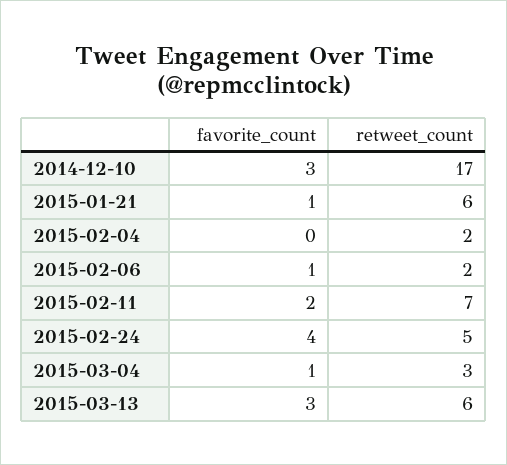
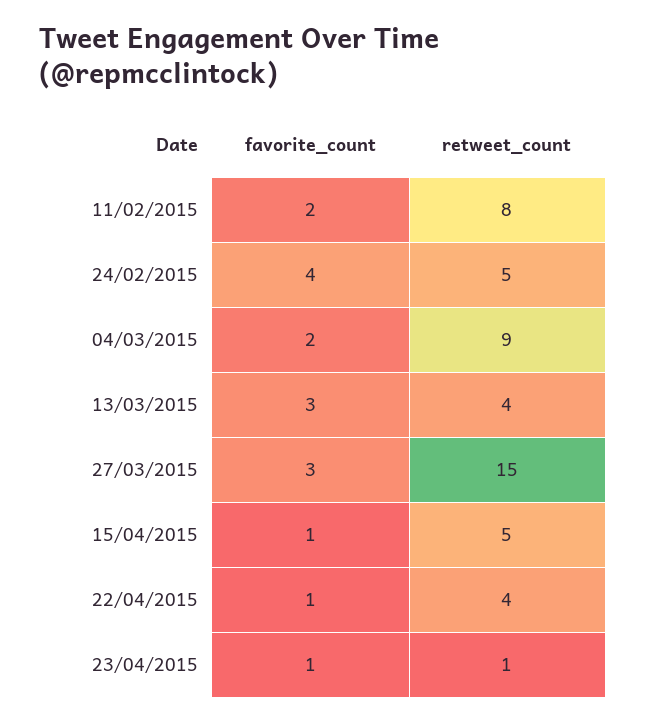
favorite_count, 2014-12-10: 3 -> none
retweet_count, 2014-12-10: 17 -> none
favorite_count, 2015-01-21: 1 -> none
retweet_count, 2015-01-21: 6 -> none
favorite_count, 2015-02-04: 0 -> none
retweet_count, 2015-02-04: 2 -> none
favorite_count, 2015-02-06: 1 -> none
retweet_count, 2015-02-06: 2 -> none
retweet_count, 2015-02-11: 7 -> 8
favorite_count, 2015-03-04: 1 -> 2
retweet_count, 2015-03-04: 3 -> 9
retweet_count, 2015-03-13: 6 -> 4
favorite_count, 27/03/2015: none -> 3
retweet_count, 27/03/2015: none -> 15
favorite_count, 15/04/2015: none -> 1
retweet_count, 15/04/2015: none -> 5
favorite_count, 22/04/2015: none -> 1
retweet_count, 22/04/2015: none -> 4
favorite_count, 23/04/2015: none -> 1
retweet_count, 23/04/2015: none -> 1

